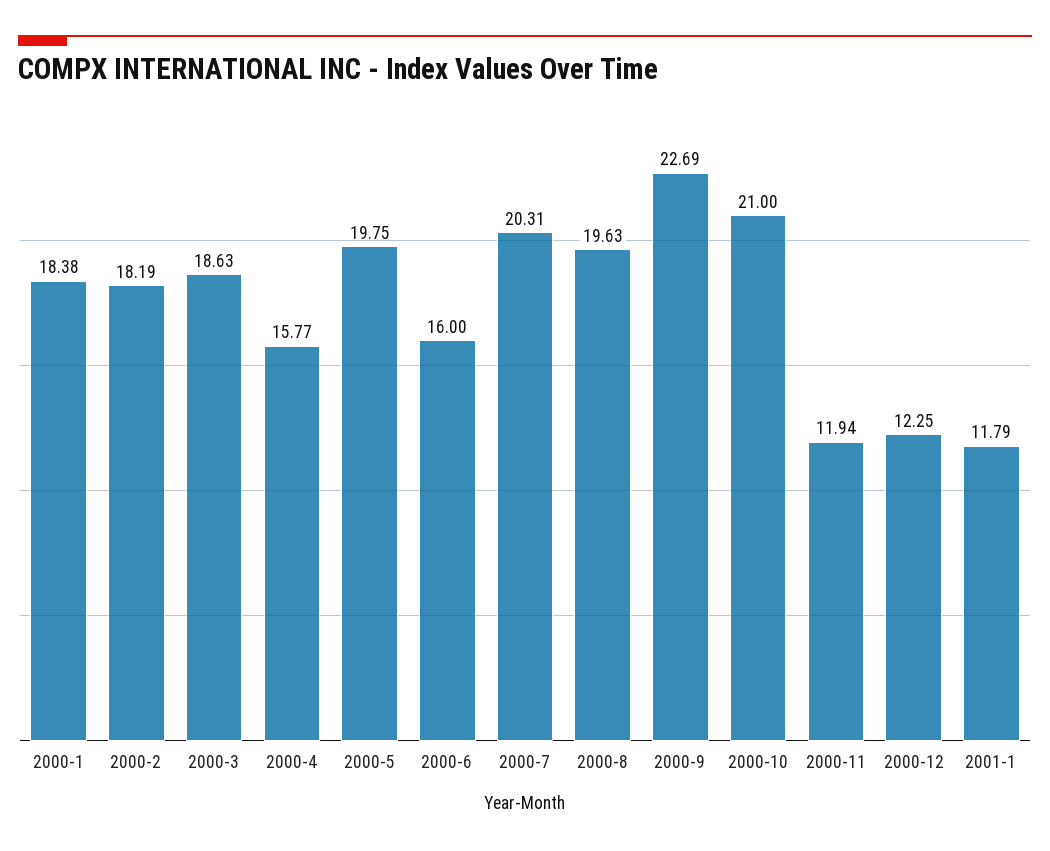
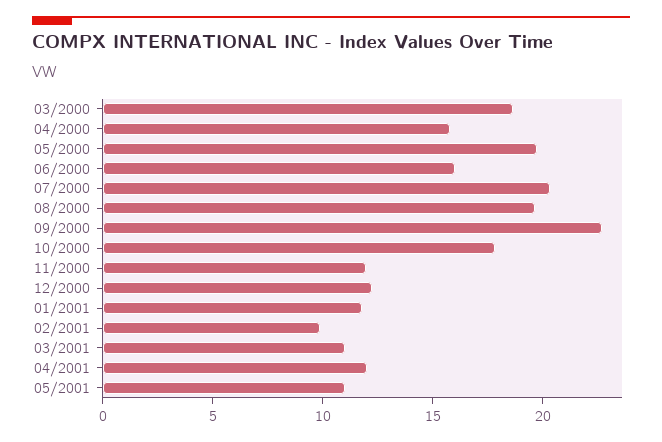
2000-1: 18.38 -> none
2000-2: 18.19 -> none
2000-10: 21 -> 18
02/2001: none -> 10
03/2001: none -> 11
04/2001: none -> 12
05/2001: none -> 11

